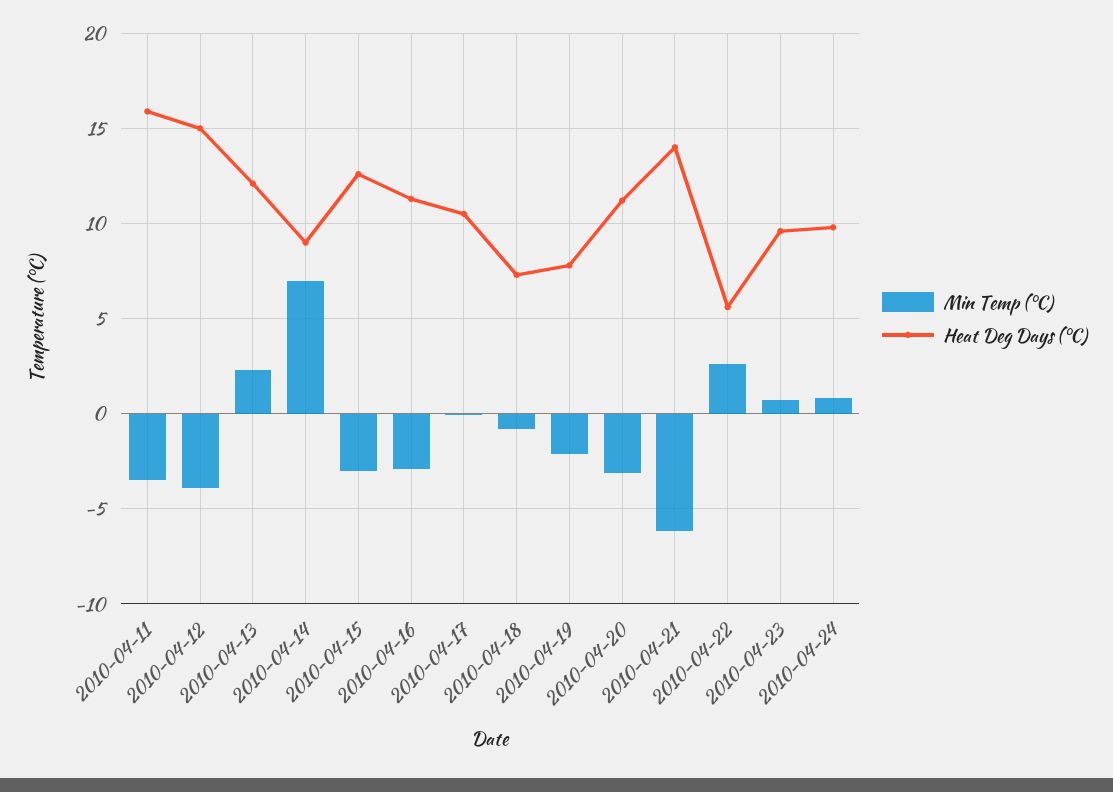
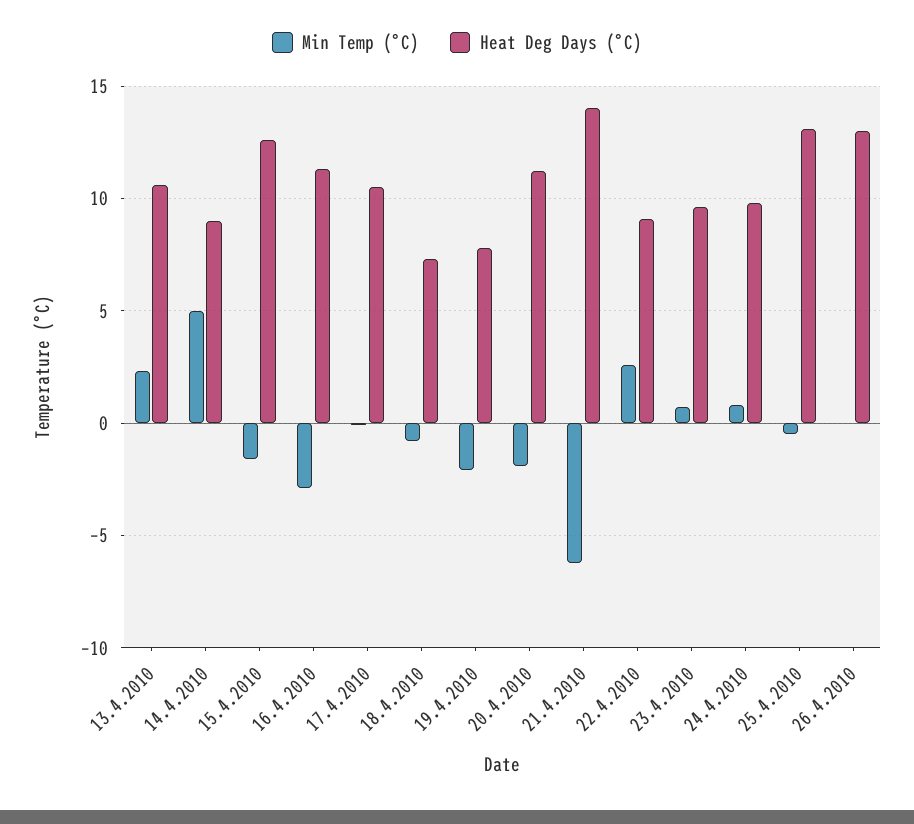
Min Temp (°C), 2010-04-11: -3.5 -> none
Heat Deg Days (°C), 2010-04-11: 16 -> none
Min Temp (°C), 2010-04-12: -4 -> none
Heat Deg Days (°C), 2010-04-12: 15 -> none
Heat Deg Days (°C), 2010-04-13: 12 -> 10.5
Min Temp (°C), 2010-04-14: 7 -> 5
Min Temp (°C), 2010-04-15: -3 -> -1.5
Min Temp (°C), 2010-04-20: -3 -> -2
Heat Deg Days (°C), 2010-04-22: 5.5 -> 9
Min Temp (°C), 25.4.2010: none -> -0.5
Heat Deg Days (°C), 25.4.2010: none -> 13
Min Temp (°C), 26.4.2010: none -> 0
Heat Deg Days (°C), 26.4.2010: none -> 13

